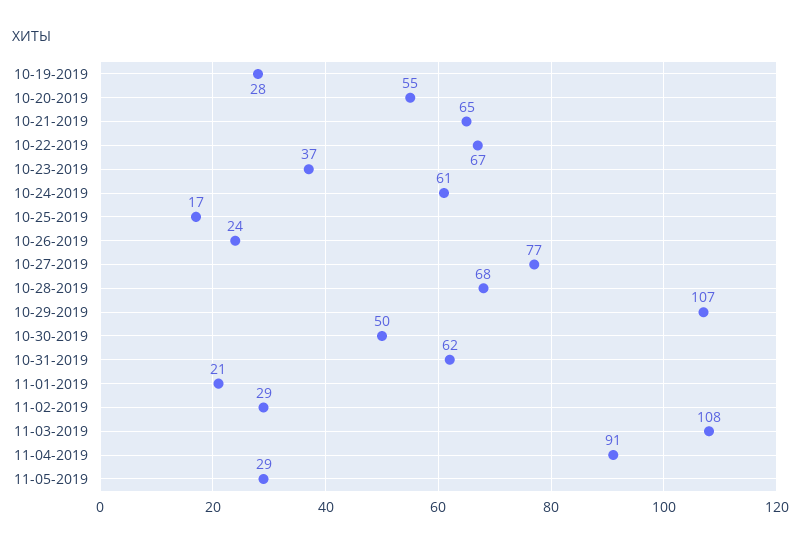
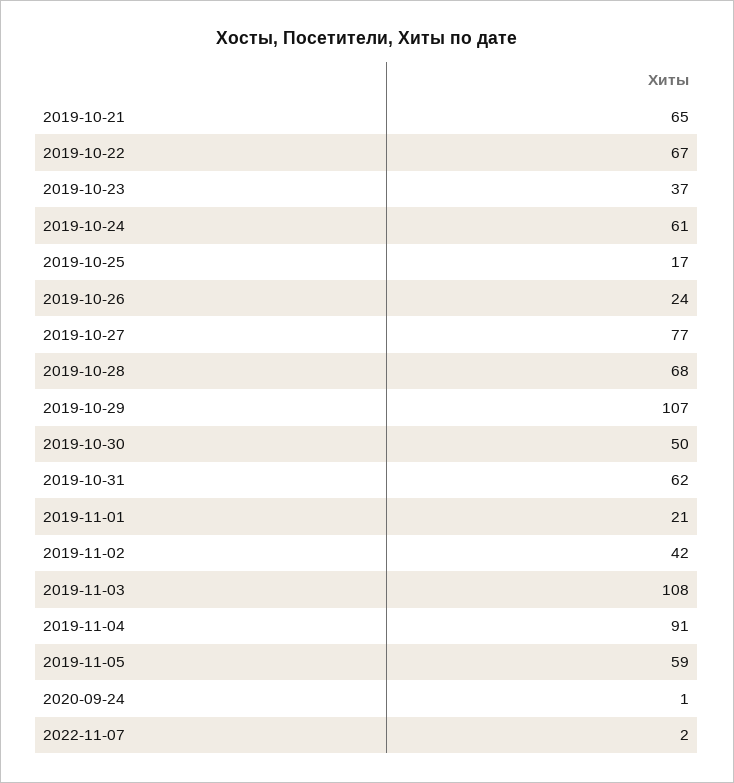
10-19-2019: 28 -> none
10-20-2019: 55 -> none
11-02-2019: 29 -> 42
11-05-2019: 29 -> 59
2020-09-24: none -> 1
2022-11-07: none -> 2

